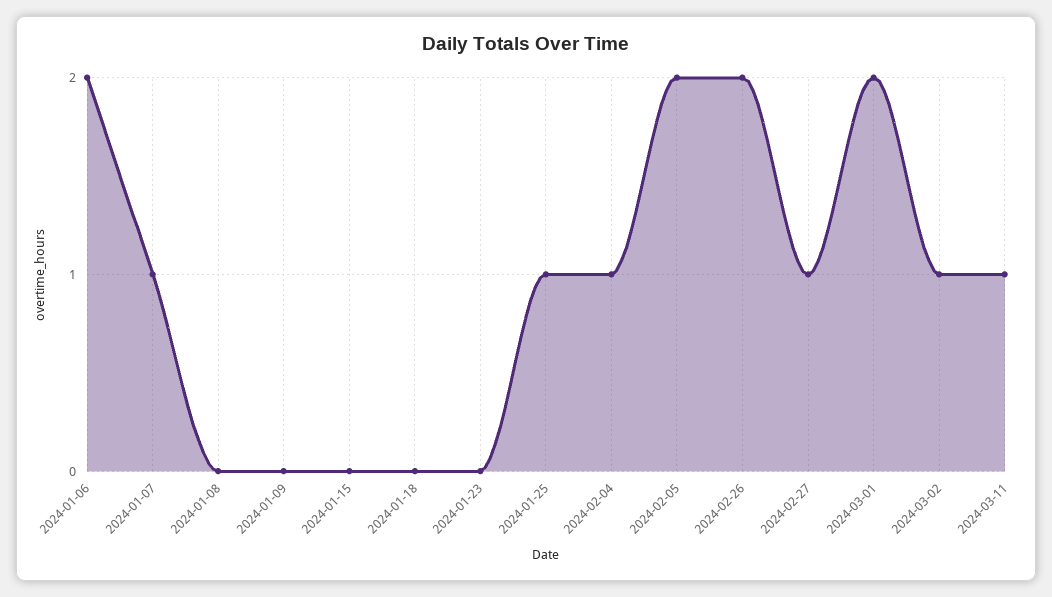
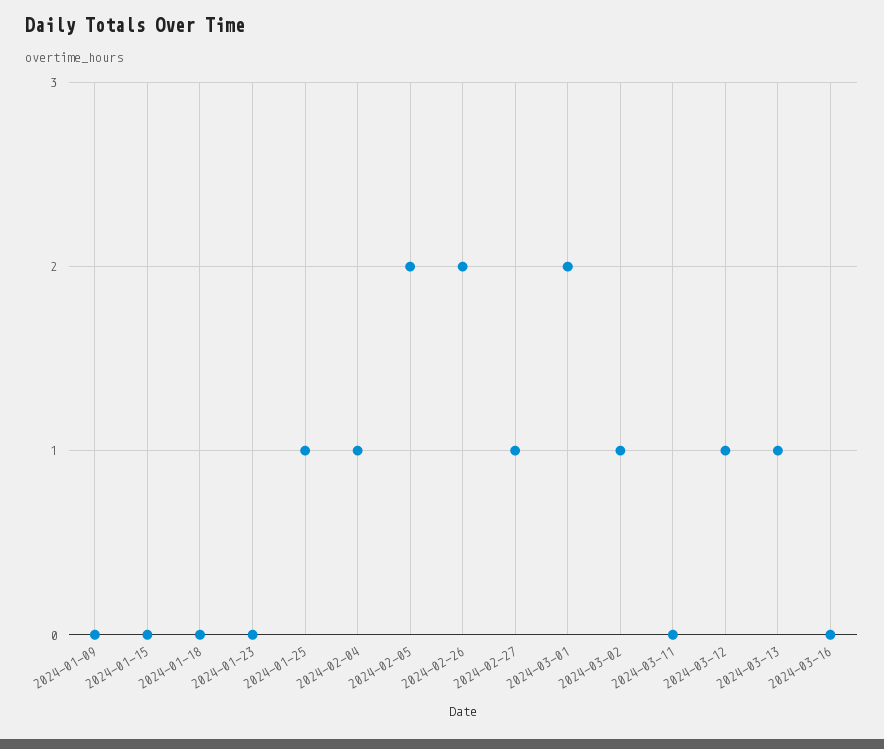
2024-01-06: 2 -> none
2024-01-07: 1 -> none
2024-01-08: 0 -> none
2024-03-11: 1 -> 0
2024-03-12: none -> 1
2024-03-13: none -> 1
2024-03-16: none -> 0

